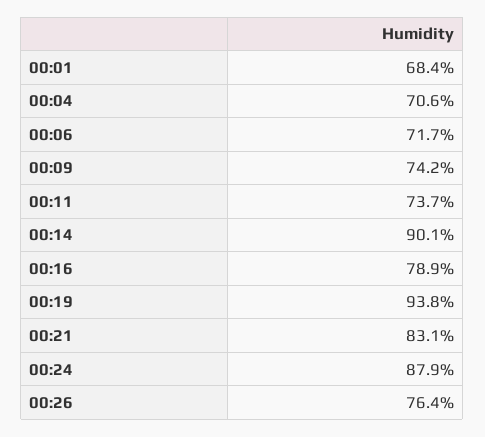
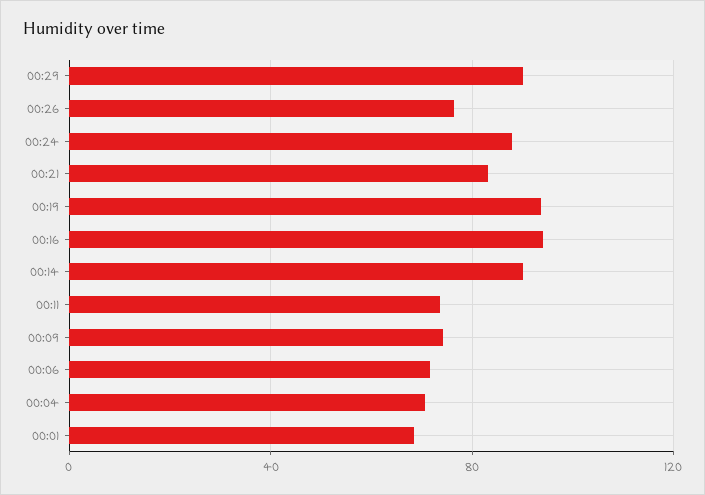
00:16: 78.9 -> 95
00:29: none -> 90

